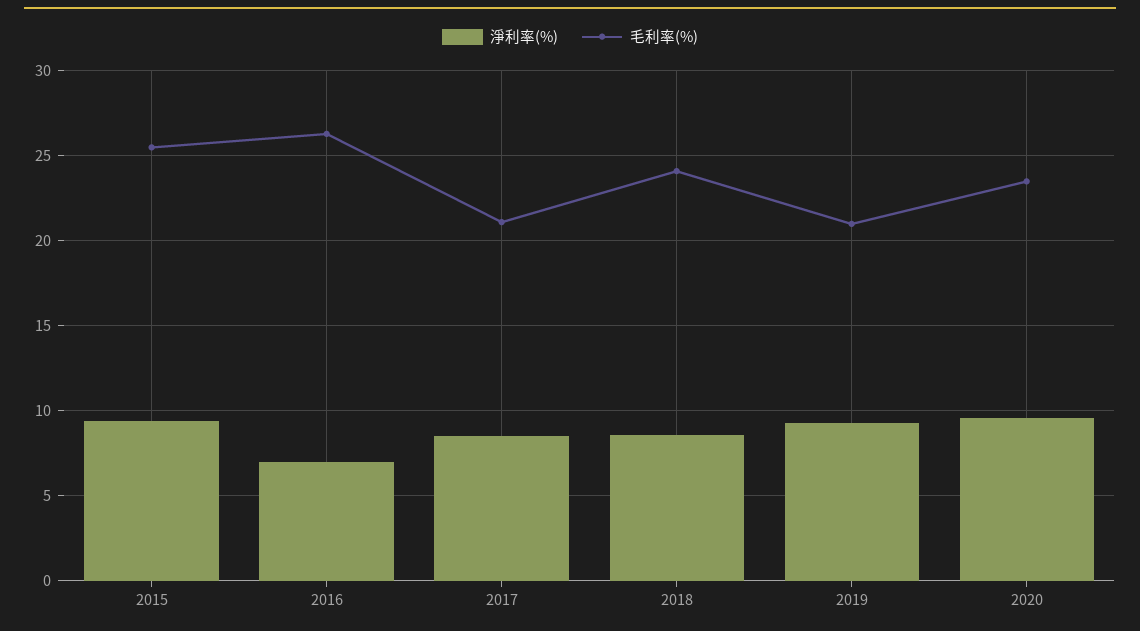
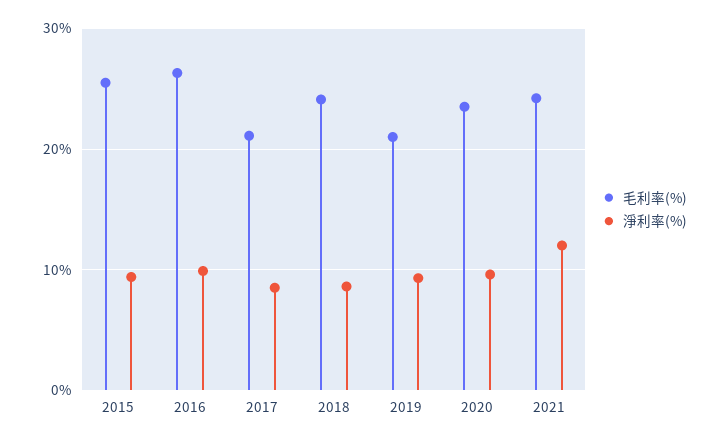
淨利率(%), 2016: 7 -> 10
毛利率(%), 2021: none -> 24
淨利率(%), 2021: none -> 12

